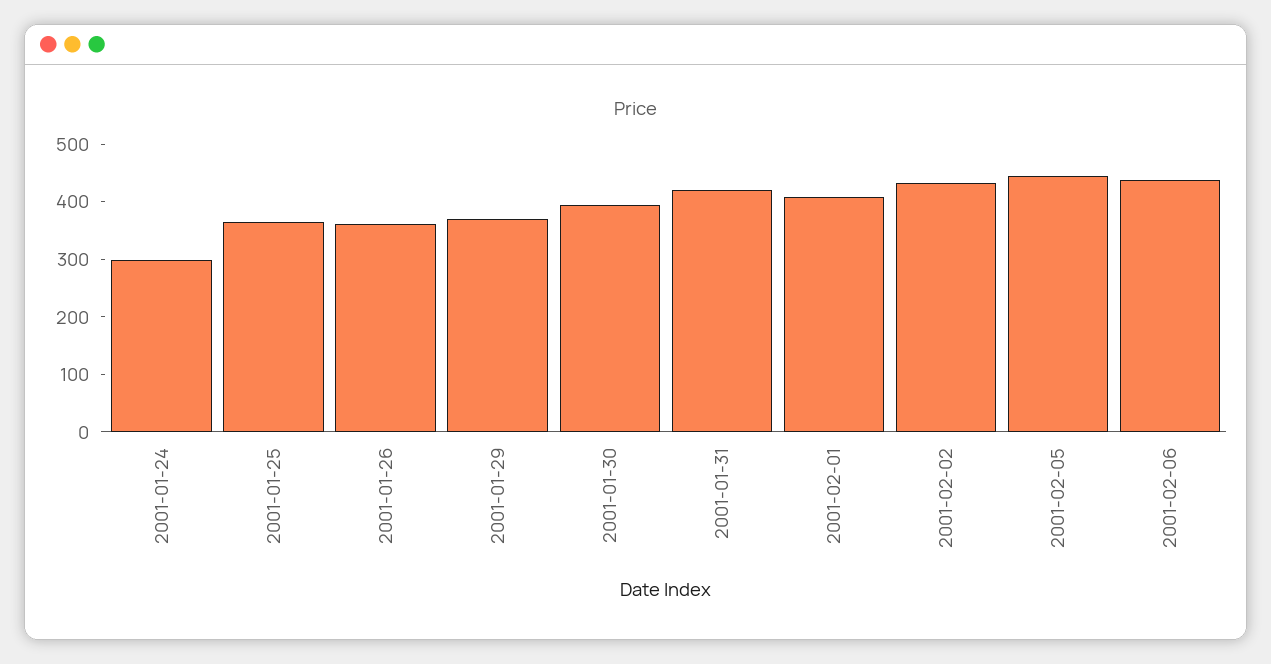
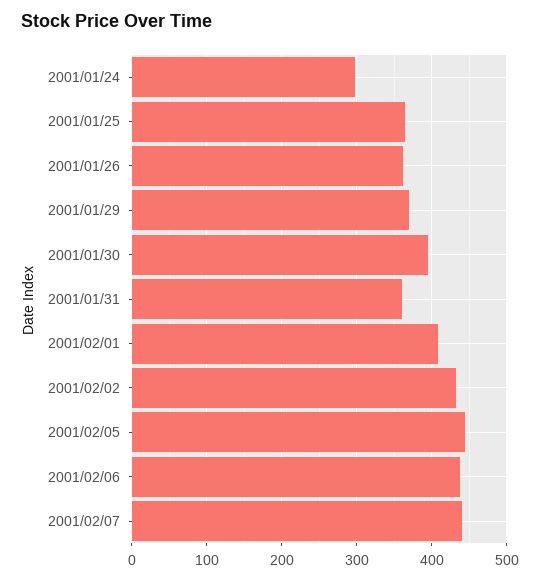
2001-01-31: 420 -> 360
2001/02/07: none -> 440

